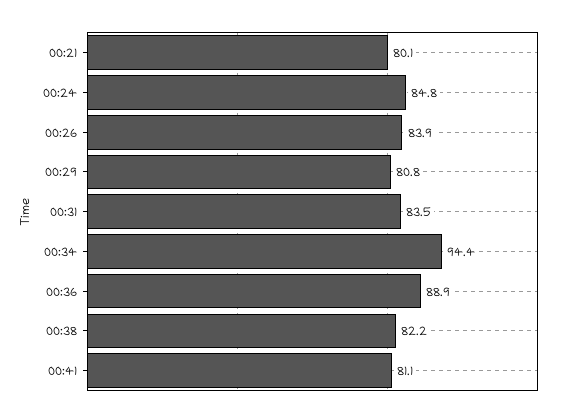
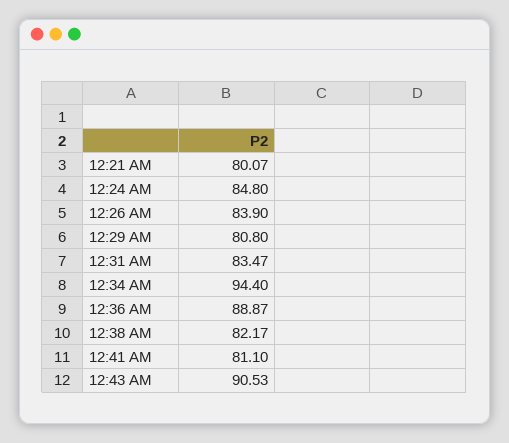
12:43 AM: none -> 90.53

